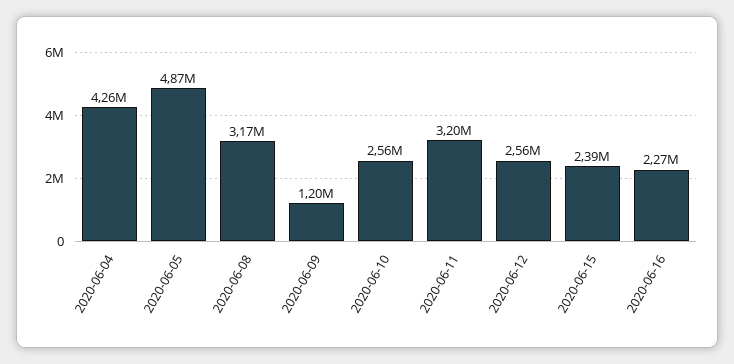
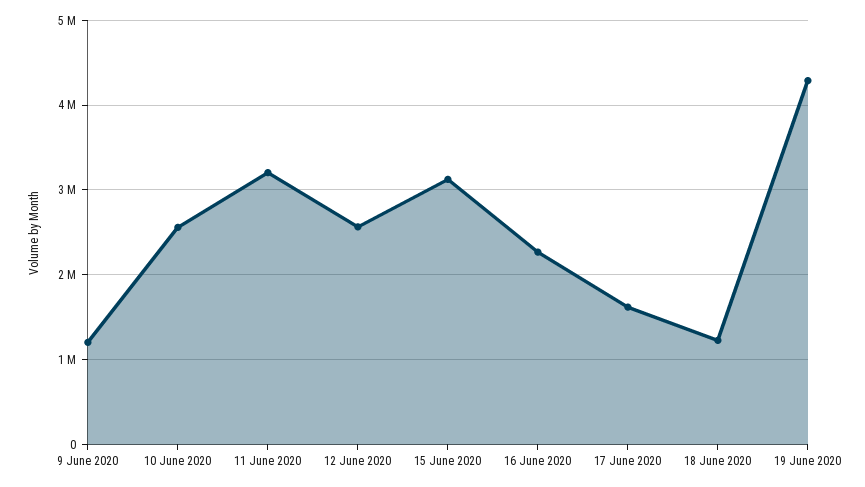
2020-06-04: 4260000 -> none
2020-06-05: 4870000 -> none
2020-06-08: 3170000 -> none
2020-06-15: 2390000 -> 3100000
17 June 2020: none -> 1600000
18 June 2020: none -> 1200000
19 June 2020: none -> 4300000

